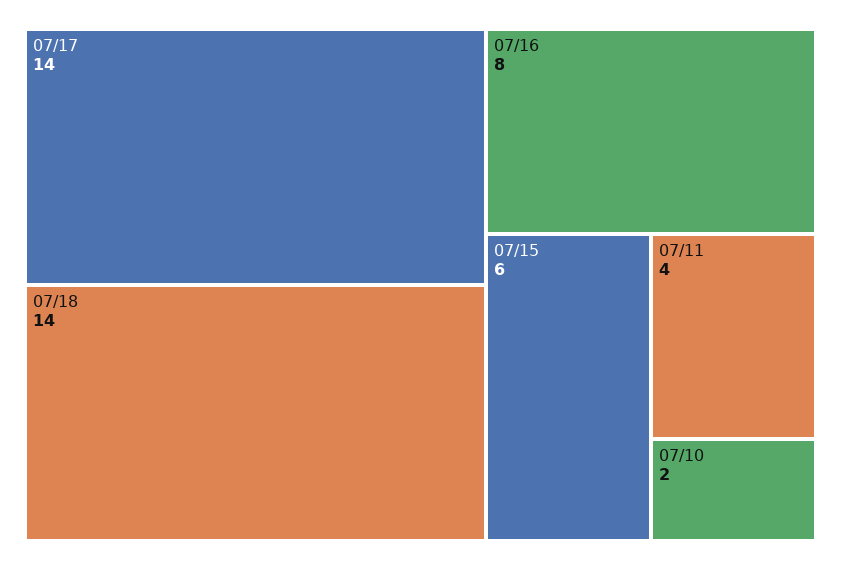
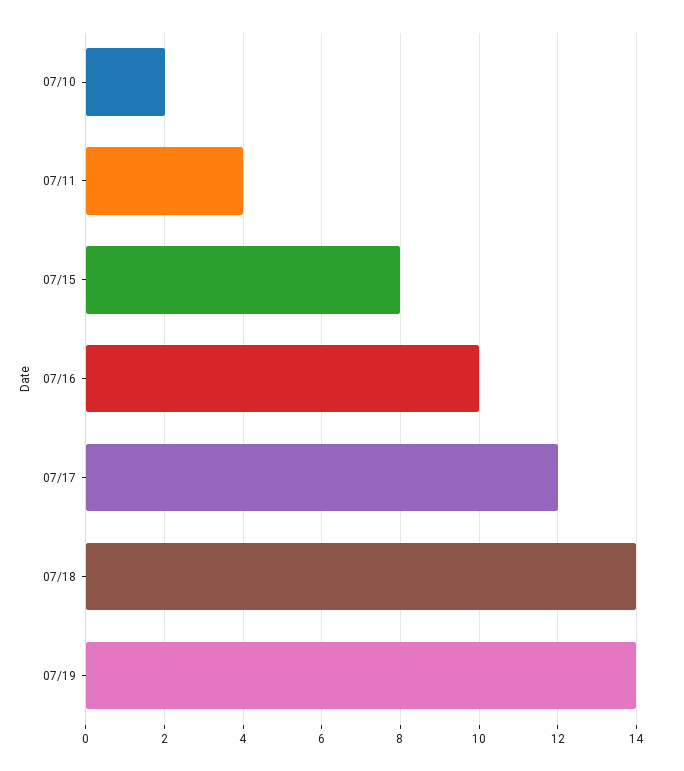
07/17: 14 -> 12
07/16: 8 -> 10
07/15: 6 -> 8
07/19: none -> 14

